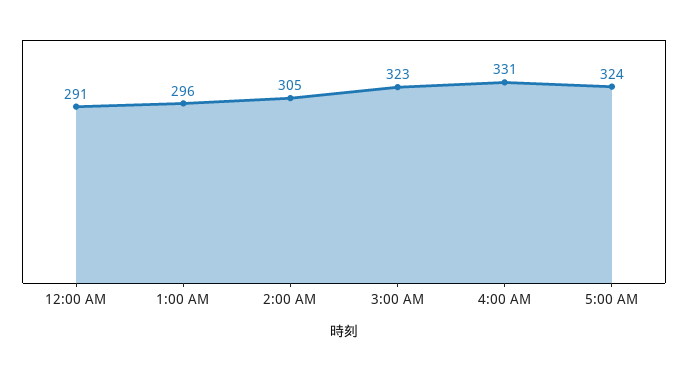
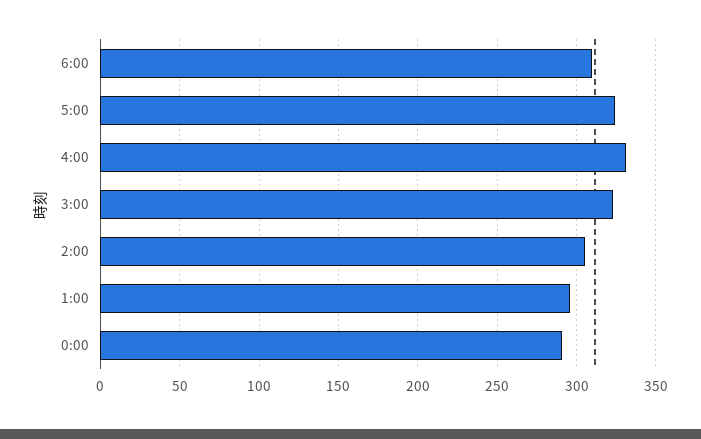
6:00: none -> 310

